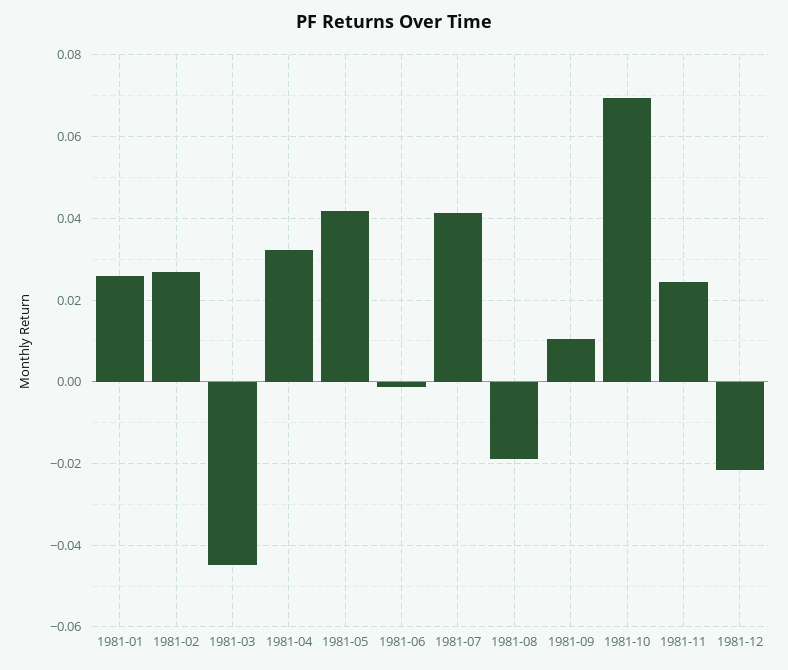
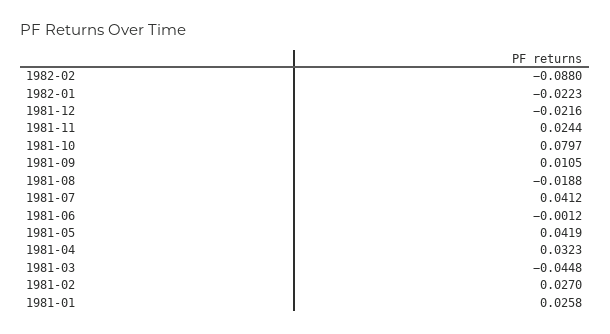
1981-10: 0.07 -> 0.0797
1982-02: none -> -0.088
1982-01: none -> -0.0223

